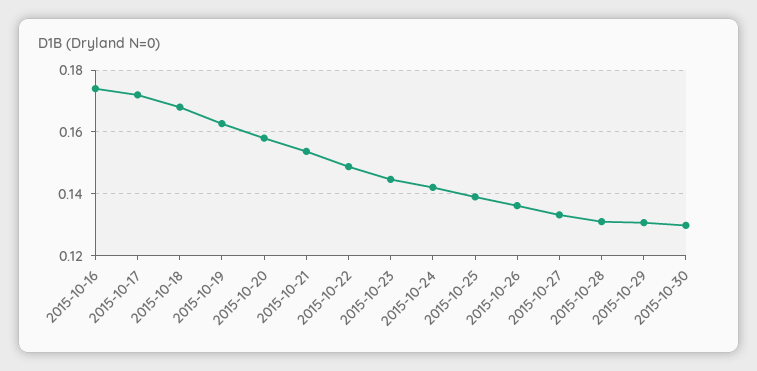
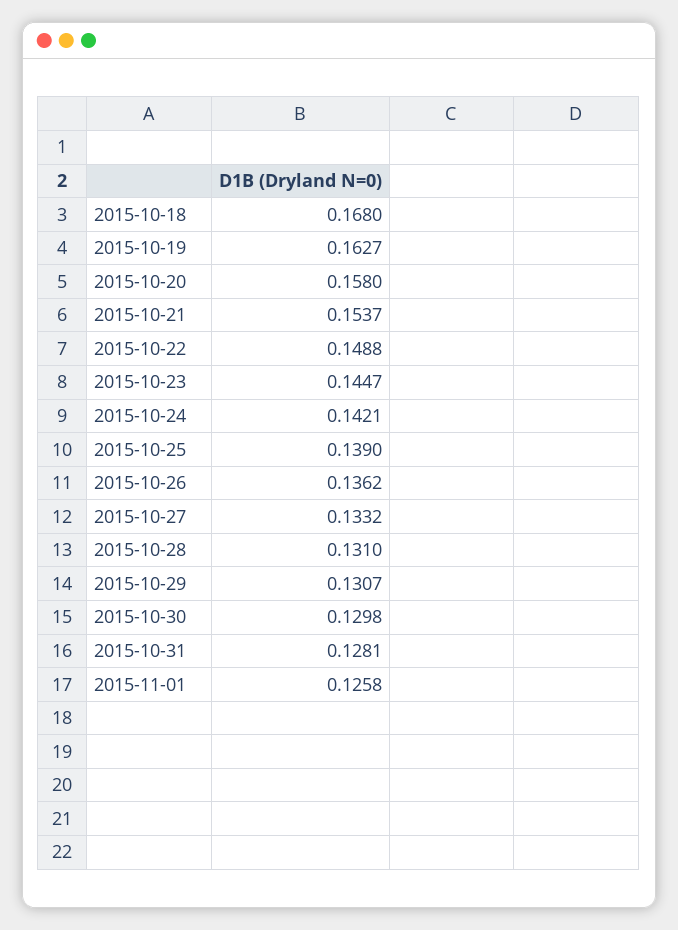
2015-10-16: 0.174 -> none
2015-10-17: 0.172 -> none
2015-10-31: none -> 0.1281
2015-11-01: none -> 0.1258

